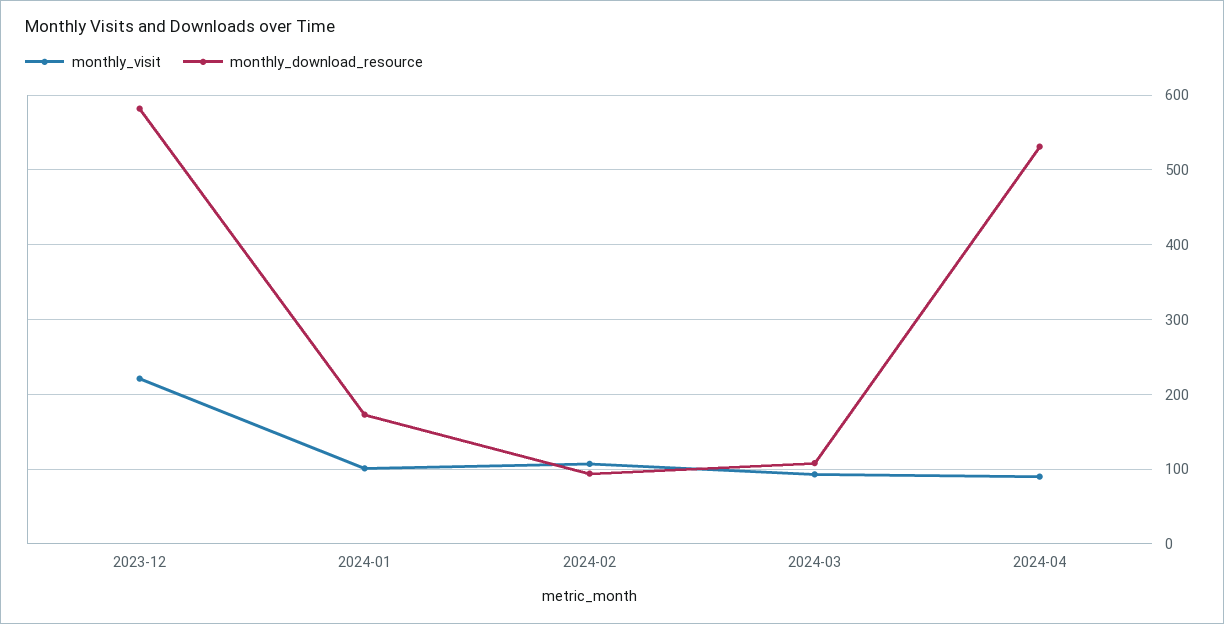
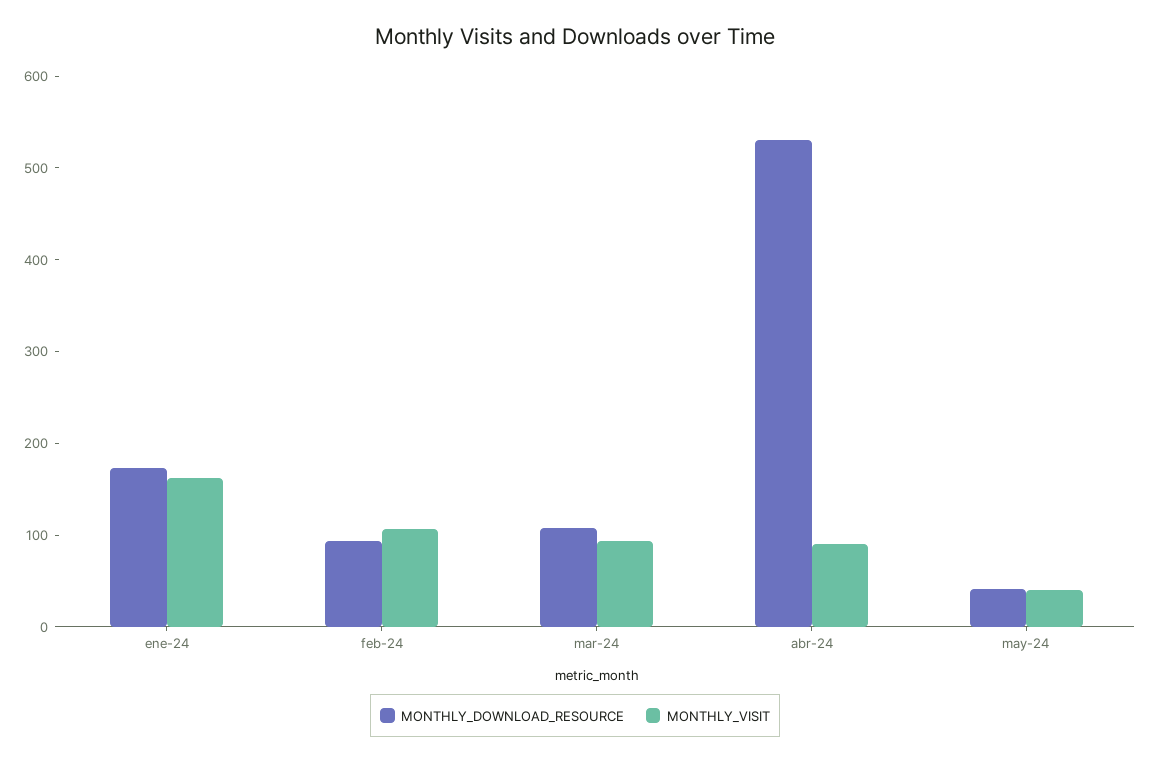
monthly_visit, 2023-12: 220 -> none
monthly_download_resource, 2023-12: 580 -> none
monthly_visit, 2024-01: 100 -> 160
monthly_download_resource, may-24: none -> 40
monthly_visit, may-24: none -> 40

